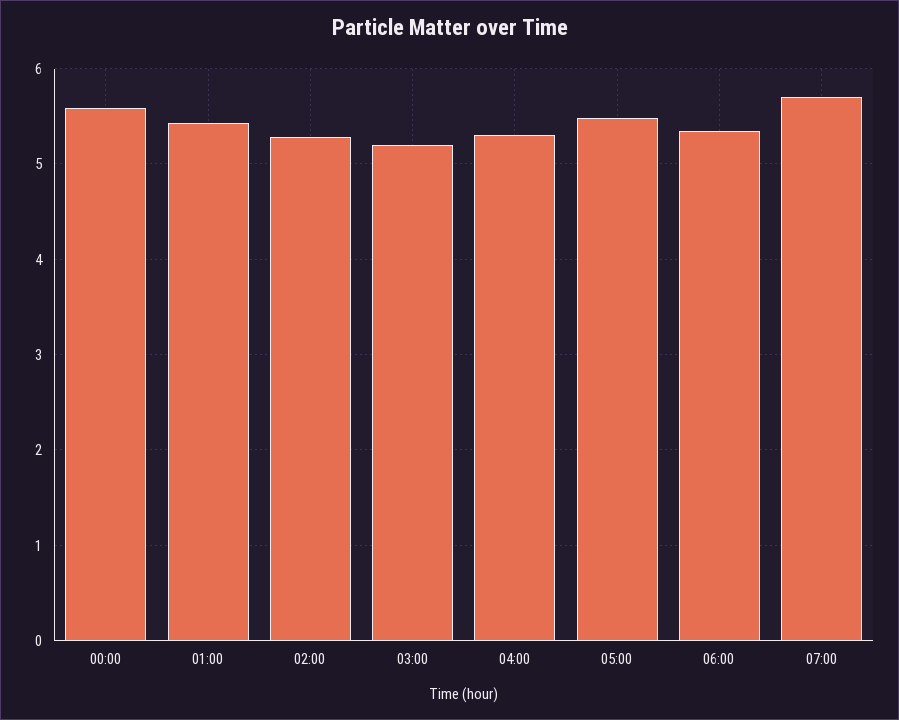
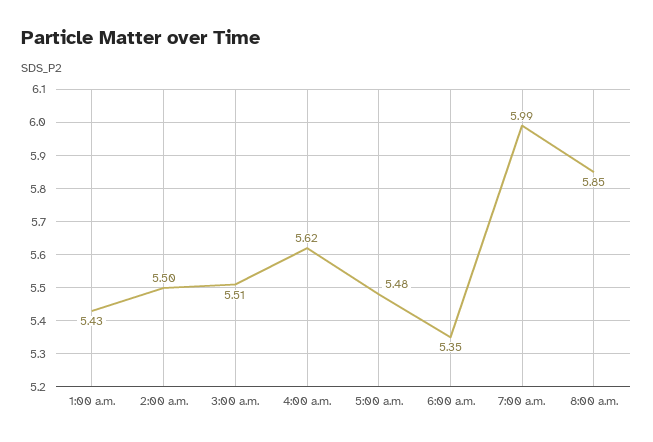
00:00: 5.6 -> none
02:00: 5.3 -> 5.5
03:00: 5.2 -> 5.51
04:00: 5.3 -> 5.62
07:00: 5.7 -> 5.99
8:00 a.m.: none -> 5.85

